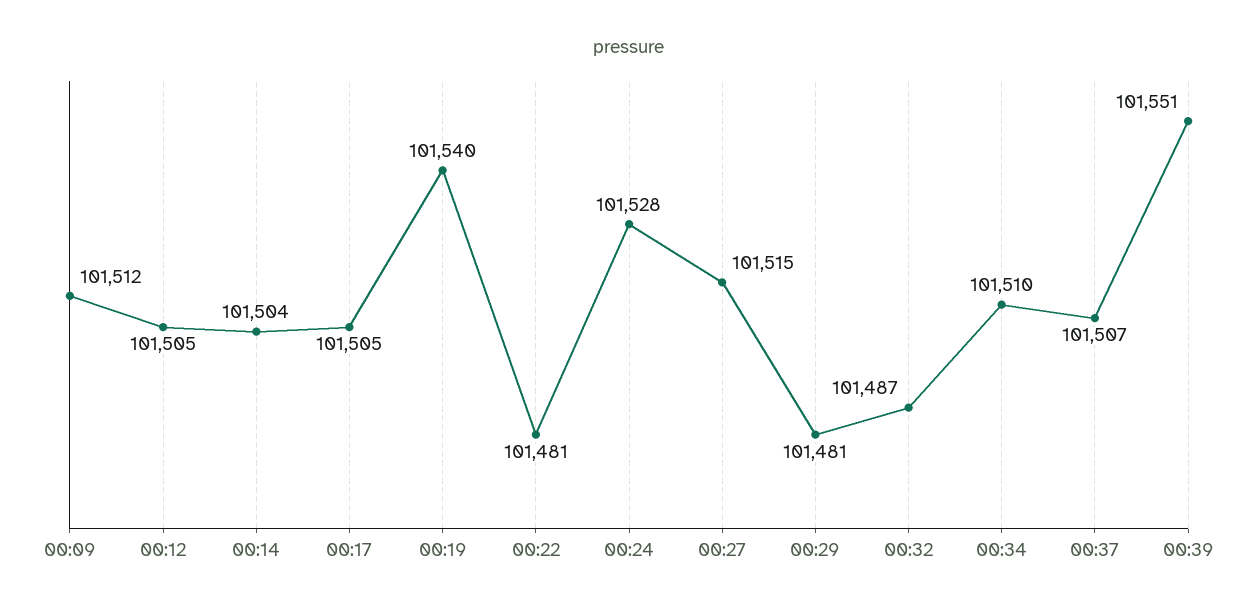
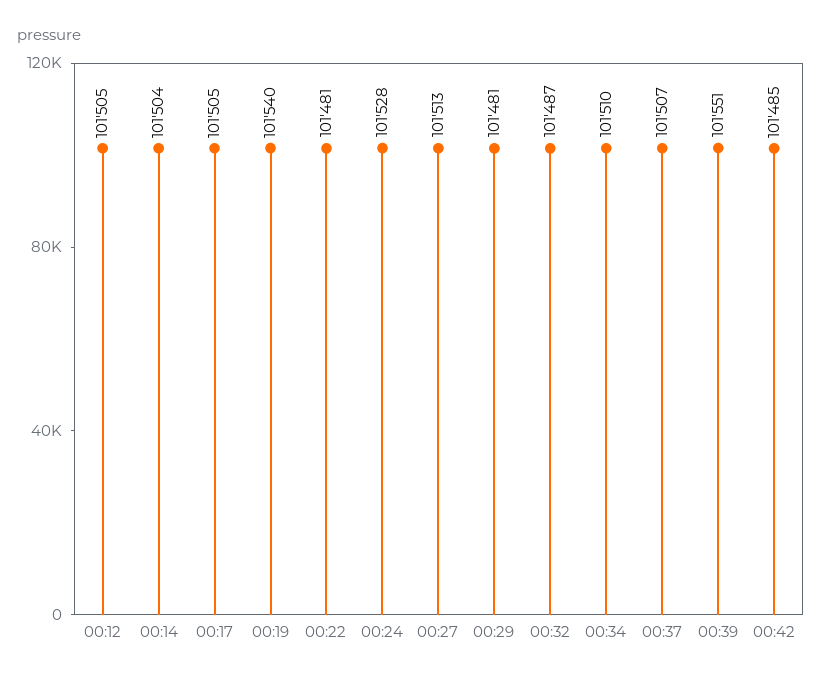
00:09: 101512 -> none
00:27: 101515 -> 101513
00:42: none -> 101485

